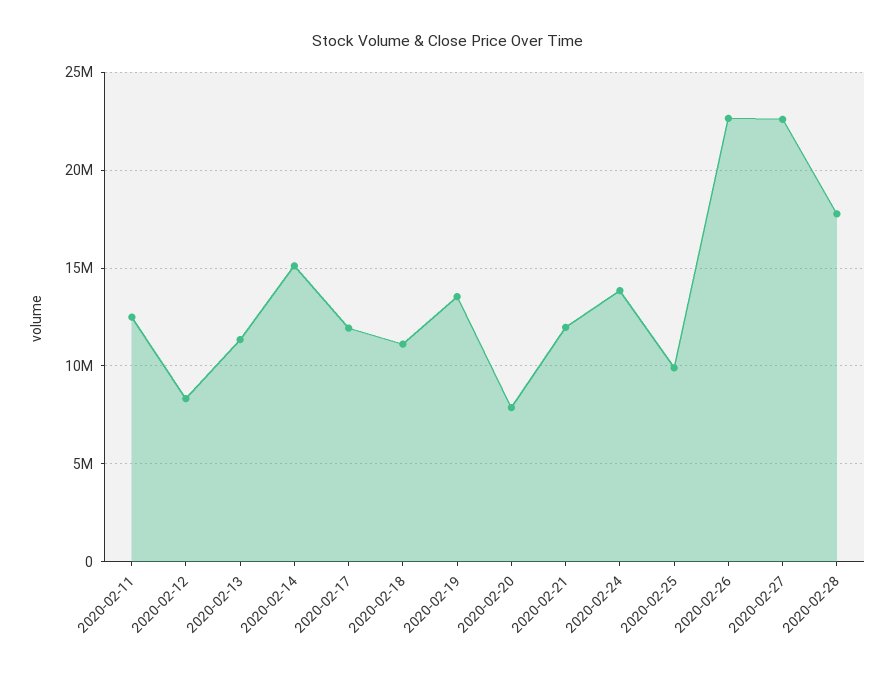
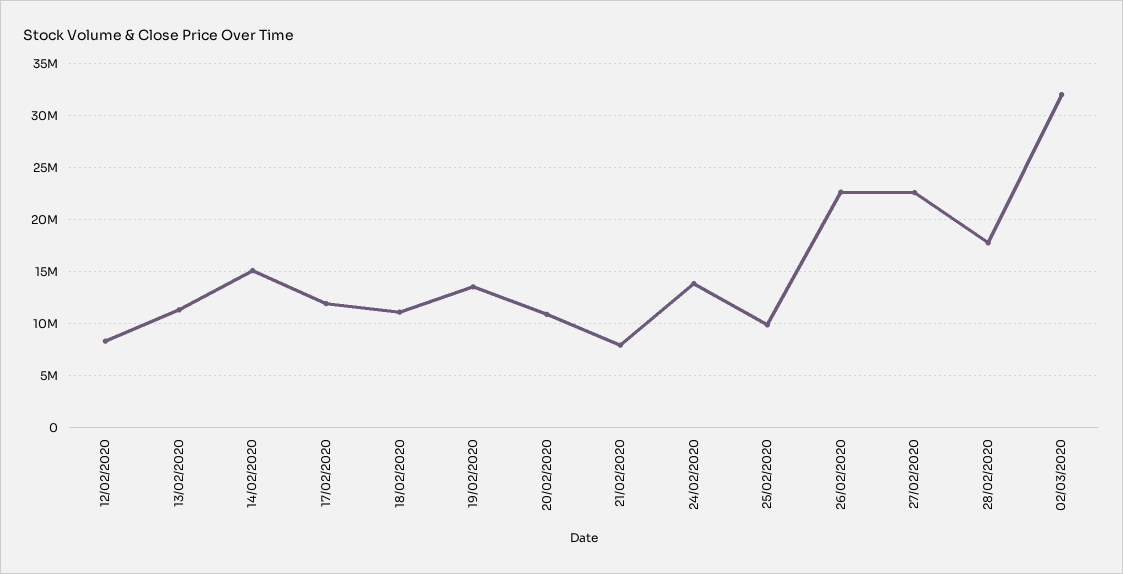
2020-02-11: 12500000 -> none
2020-02-20: 8000000 -> 11000000
2020-02-21: 12000000 -> 8000000
02/03/2020: none -> 32000000

